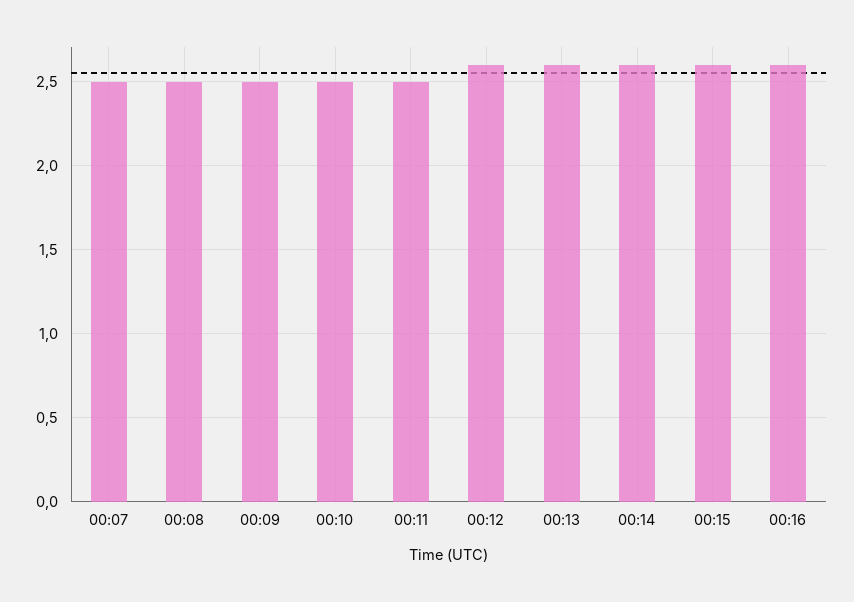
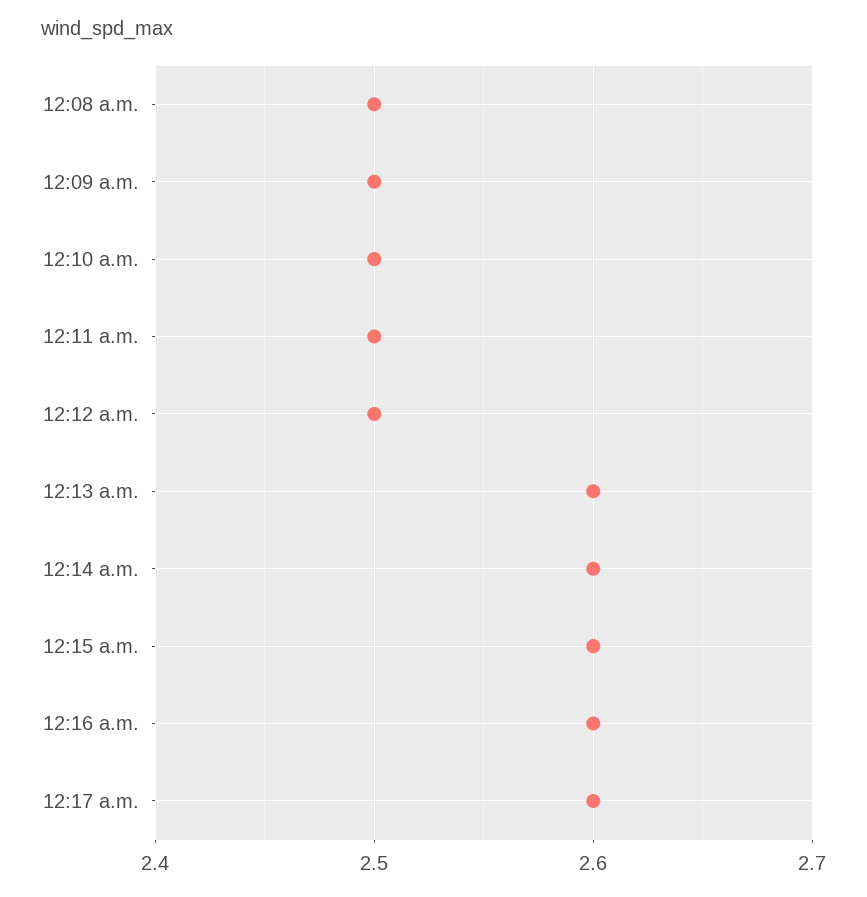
00:07: 2.5 -> none
00:12: 2.6 -> 2.5
12:17 a.m.: none -> 2.6

